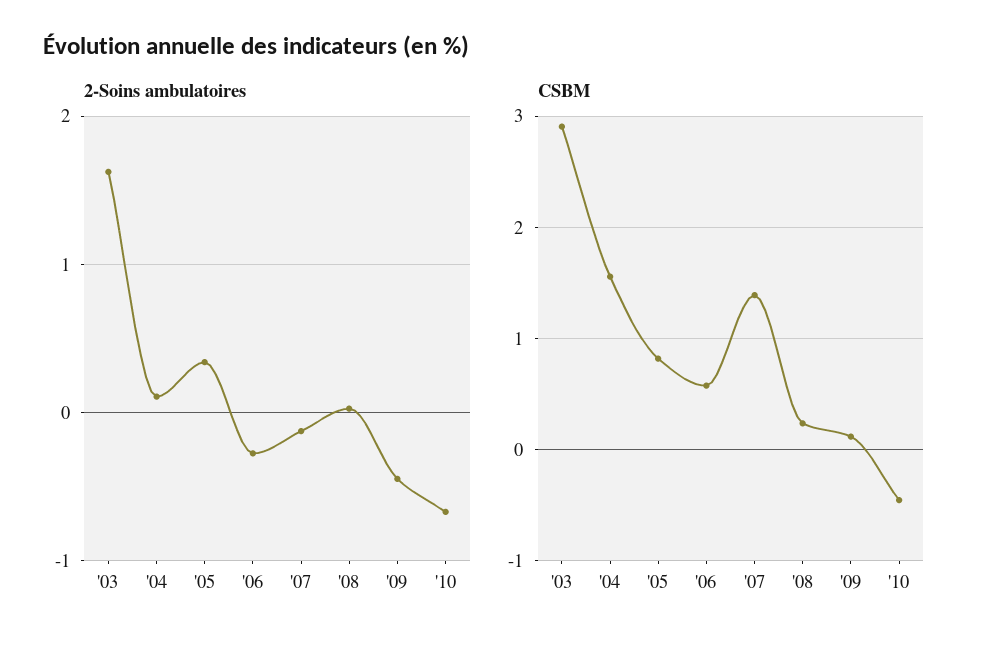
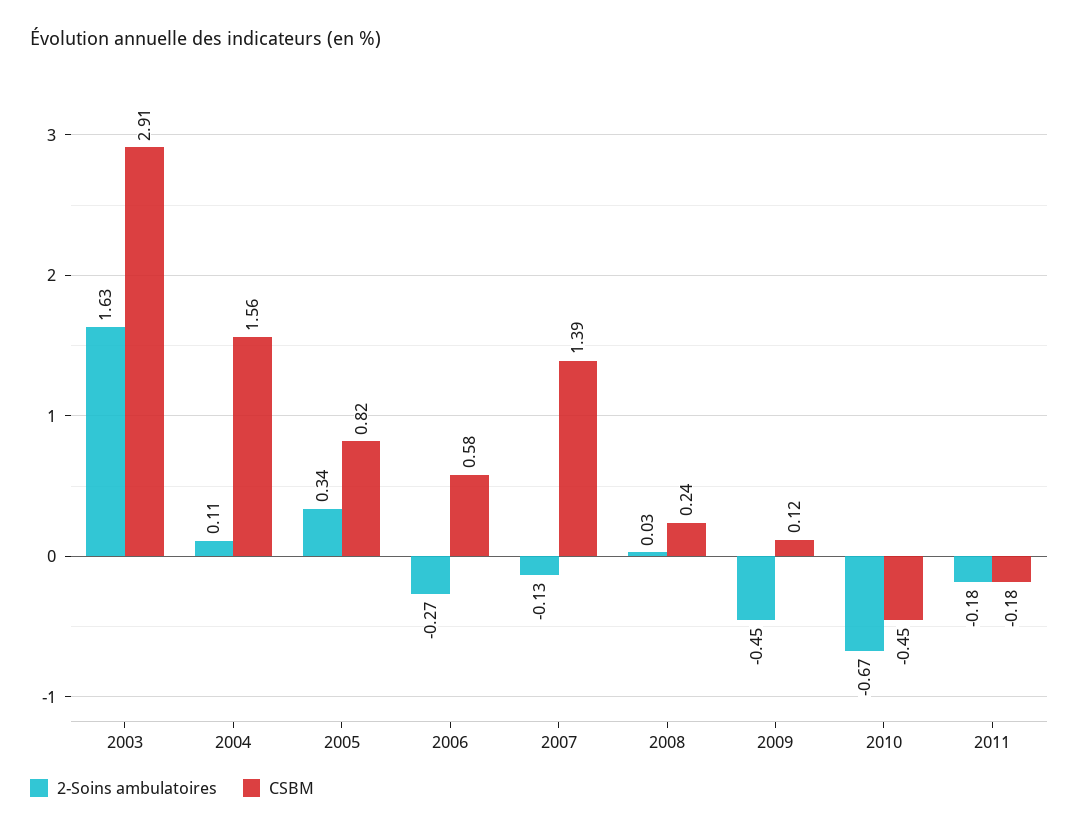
2-Soins ambulatoires, 2011: none -> -0.18
CSBM, 2011: none -> -0.18

